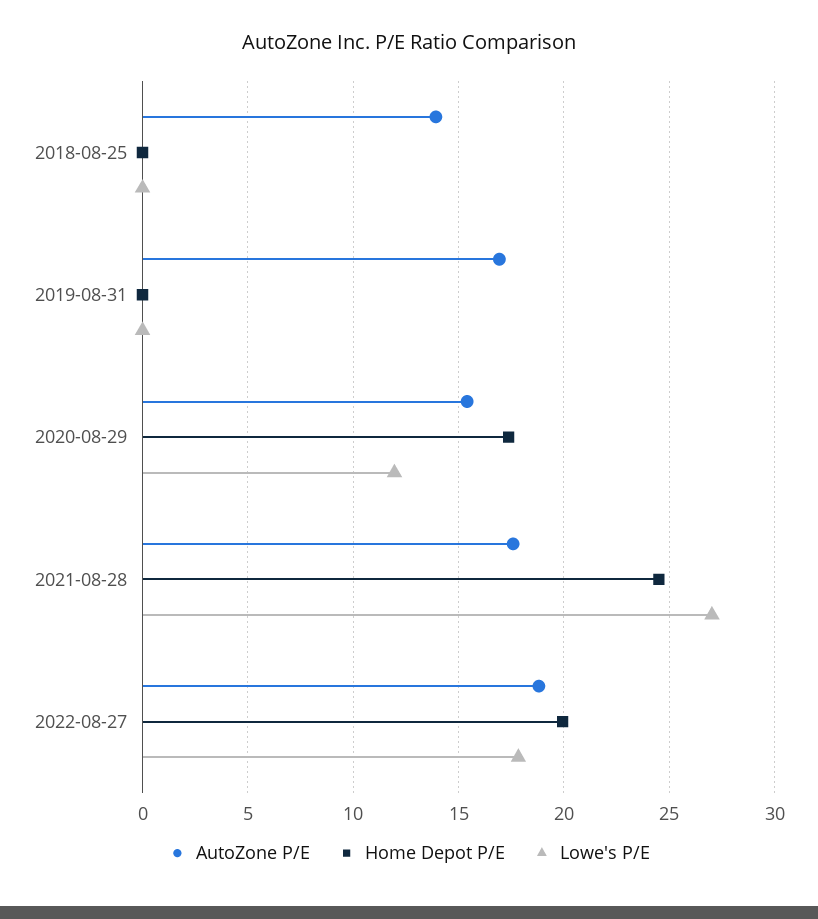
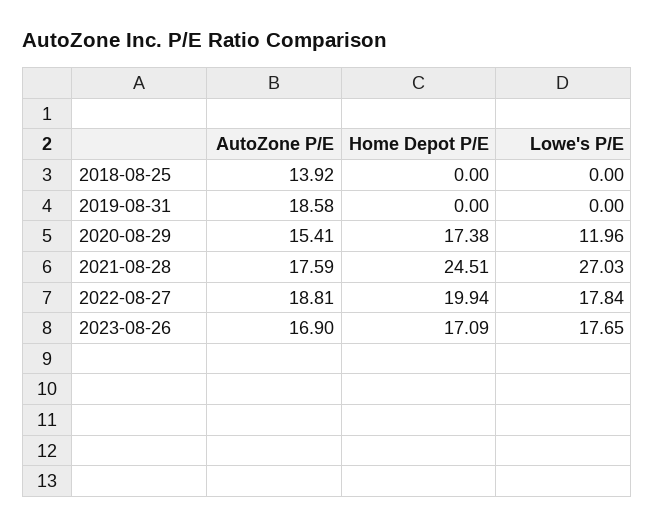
AutoZone P/E, 2019-08-31: 17 -> 18.58
AutoZone P/E, 2023-08-26: none -> 16.9
Home Depot P/E, 2023-08-26: none -> 17.09
Lowe's P/E, 2023-08-26: none -> 17.65

